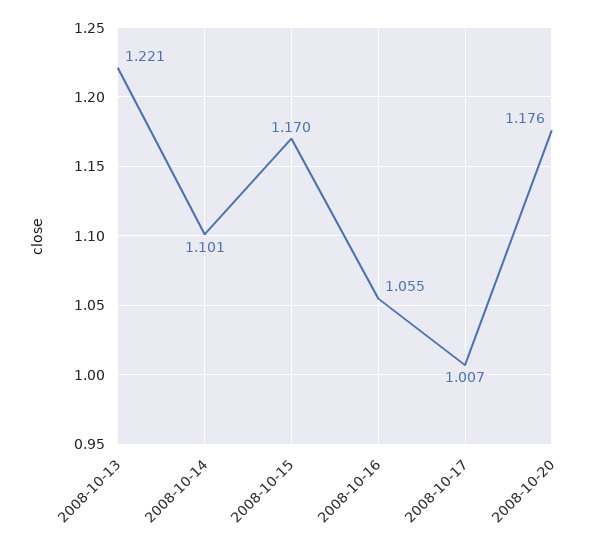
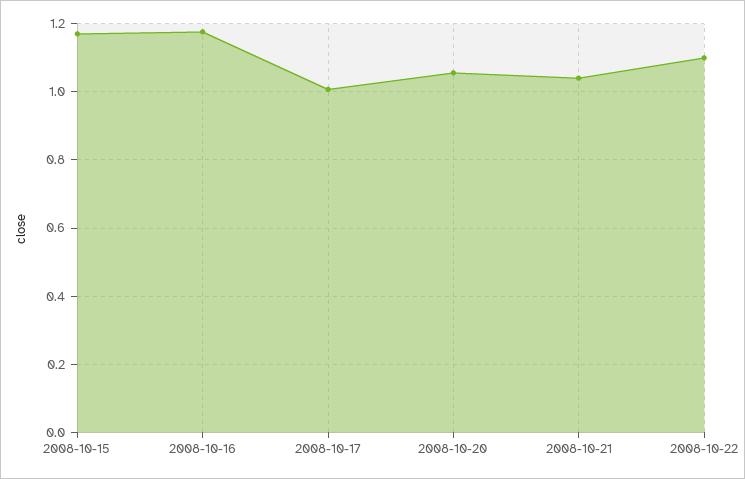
2008-10-13: 1.221 -> none
2008-10-14: 1.101 -> none
2008-10-16: 1.055 -> 1.18
2008-10-20: 1.176 -> 1.06
2008-10-21: none -> 1.04
2008-10-22: none -> 1.1

